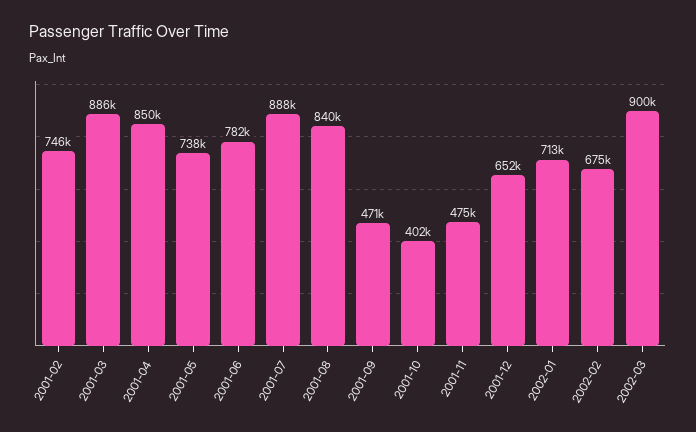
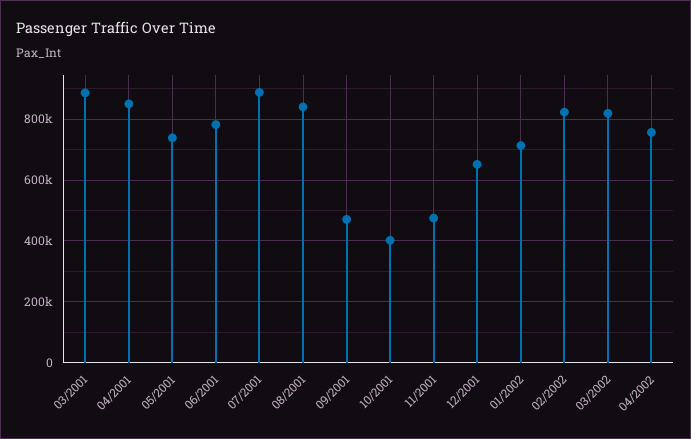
2001-02: 746000 -> none
2002-02: 675000 -> 820000
2002-03: 900000 -> 820000
04/2002: none -> 760000

